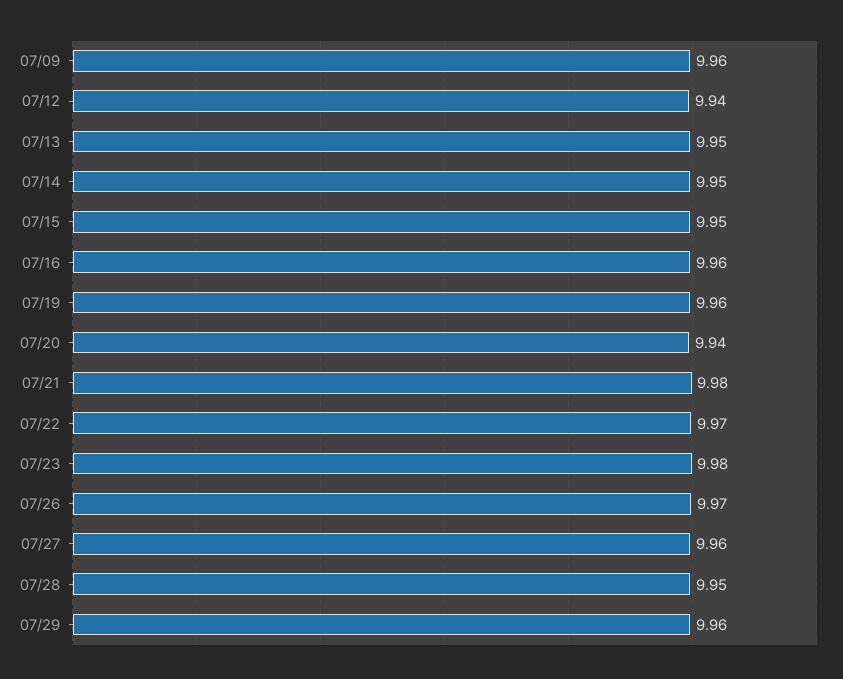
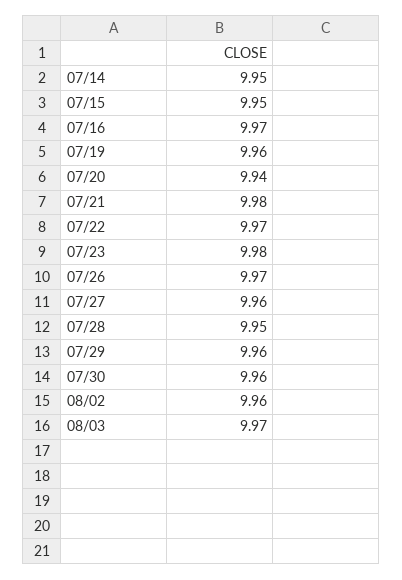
07/09: 9.96 -> none
07/12: 9.94 -> none
07/13: 9.95 -> none
07/16: 9.96 -> 9.97
07/30: none -> 9.96
08/02: none -> 9.96
08/03: none -> 9.97

